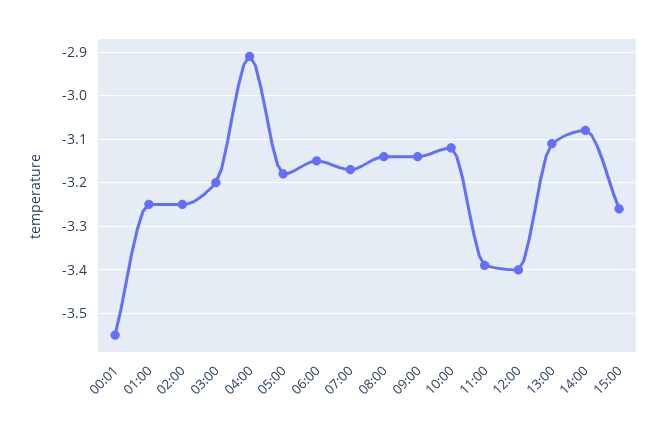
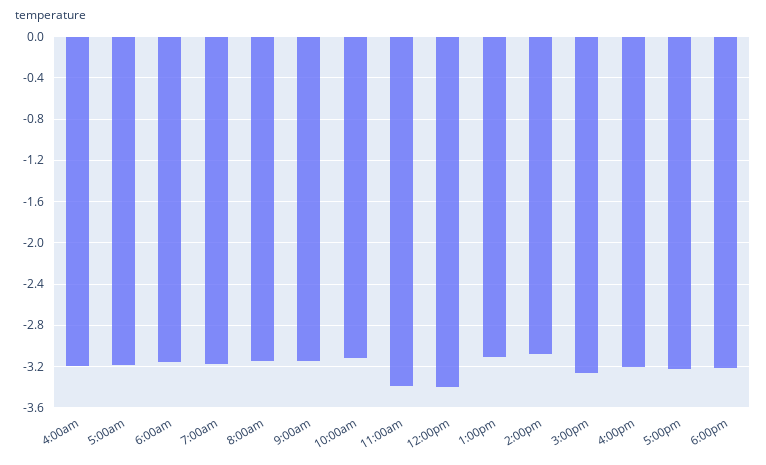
00:01: -3.55 -> none
01:00: -3.25 -> none
02:00: -3.25 -> none
03:00: -3.2 -> none
04:00: -2.9 -> -3.2
4:00pm: none -> -3.2
5:00pm: none -> -3.2
6:00pm: none -> -3.2

